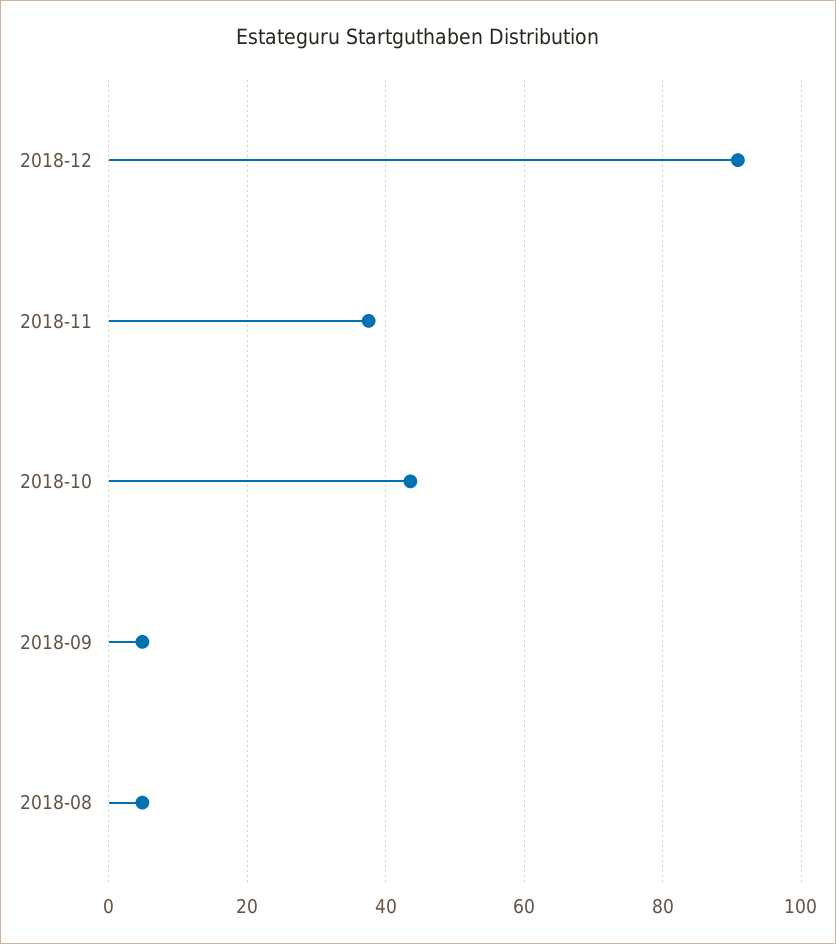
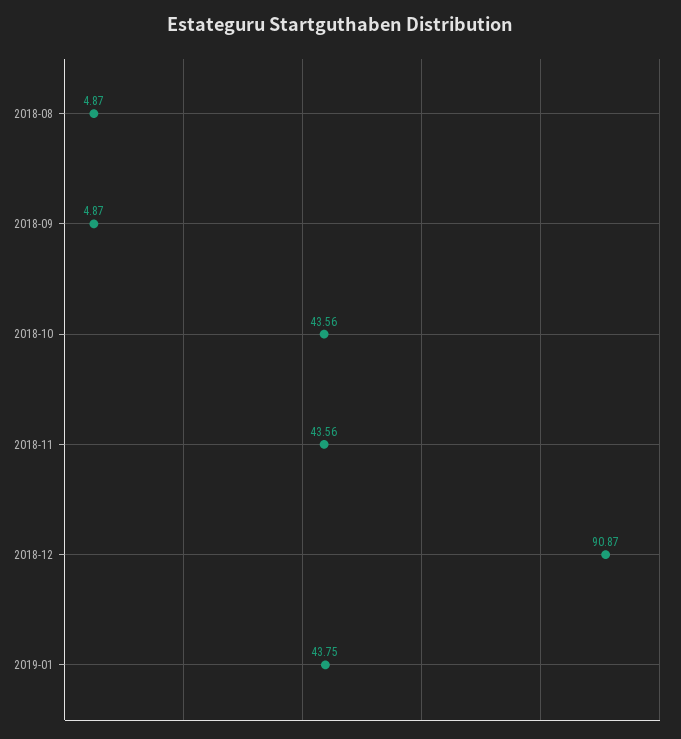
2018-11: 38 -> 43.56
2019-01: none -> 43.75

